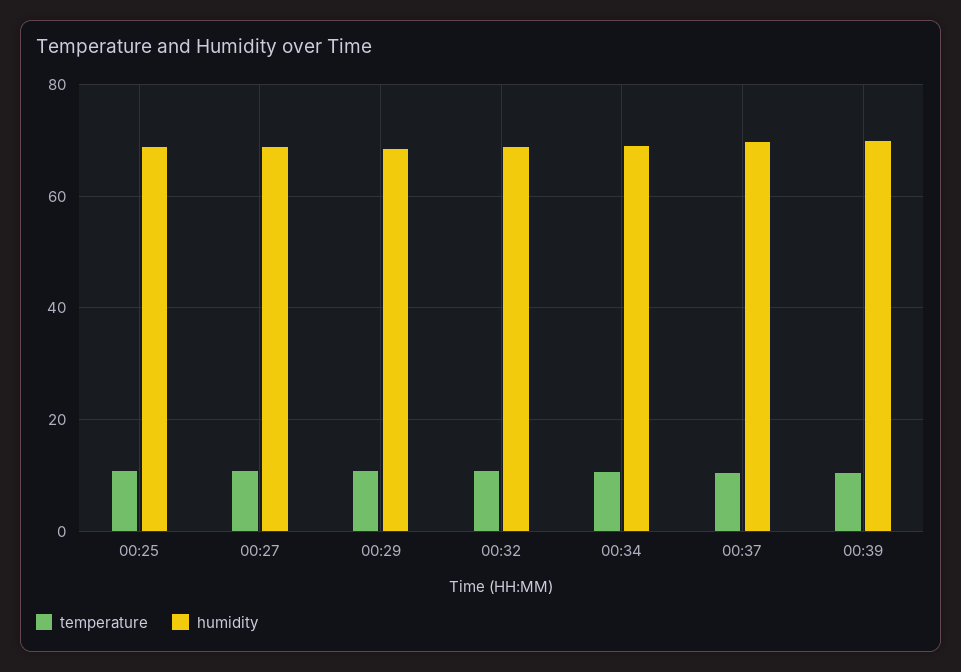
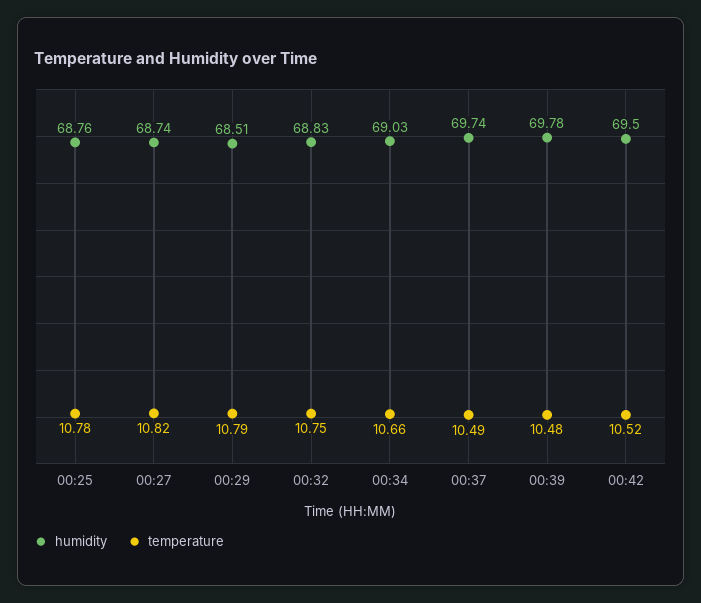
humidity, 00:42: none -> 69.5
temperature, 00:42: none -> 10.52

